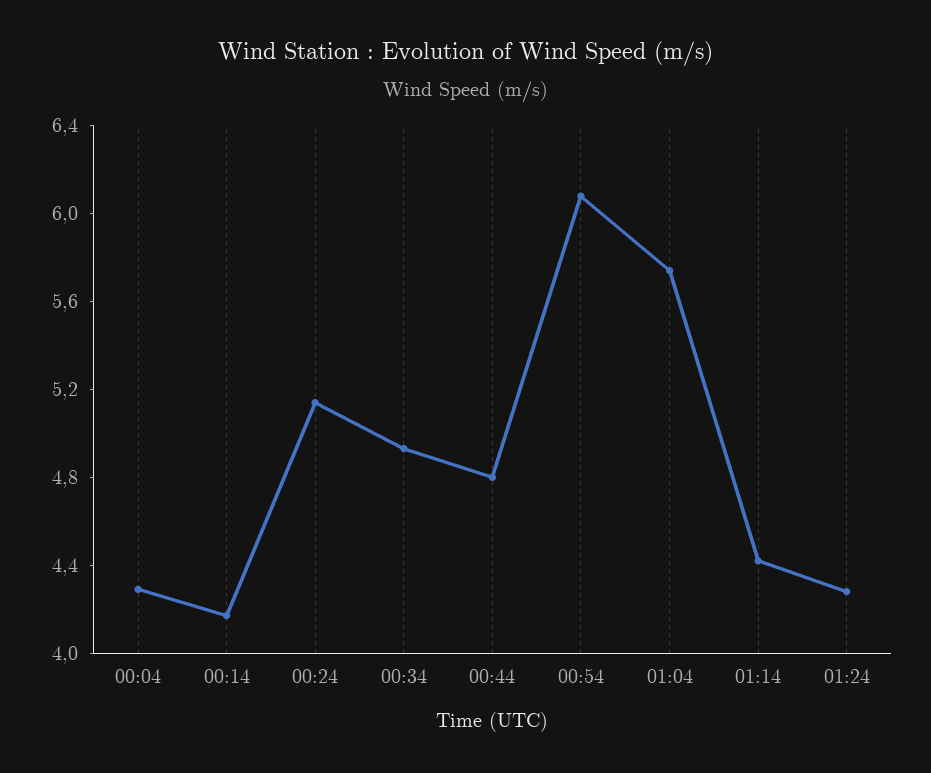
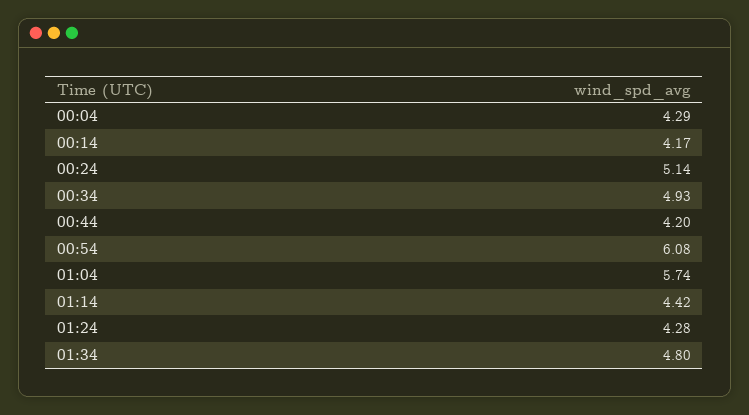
00:44: 4.8 -> 4.2
01:34: none -> 4.8

